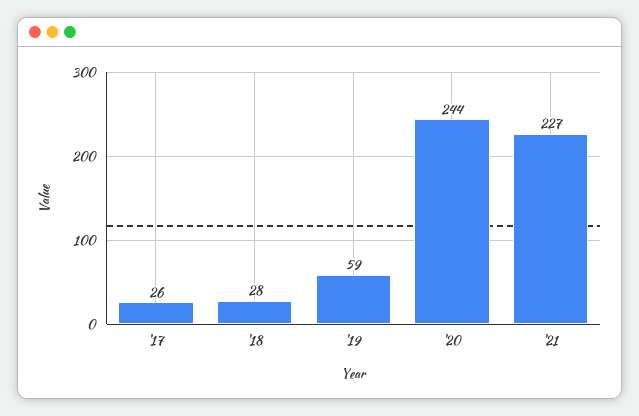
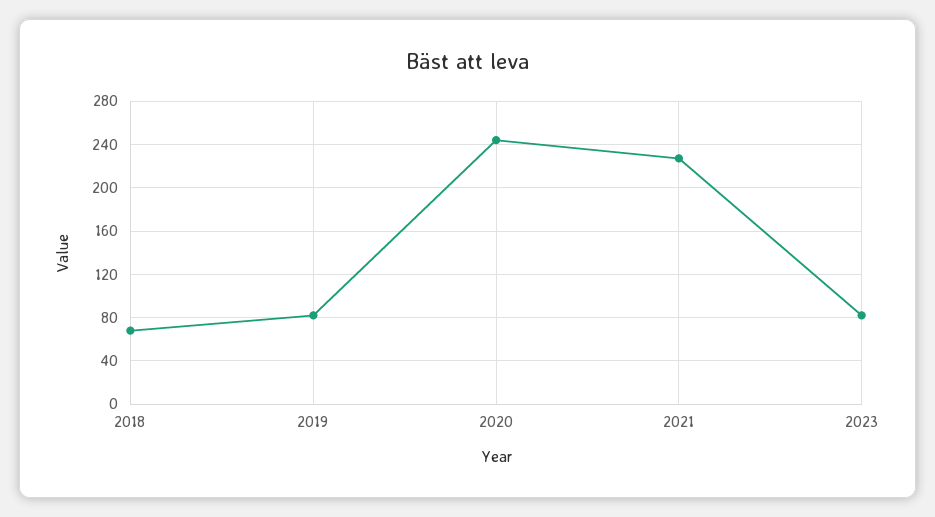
'17: 26 -> none
'18: 28 -> 70
'19: 59 -> 80
2023: none -> 80

